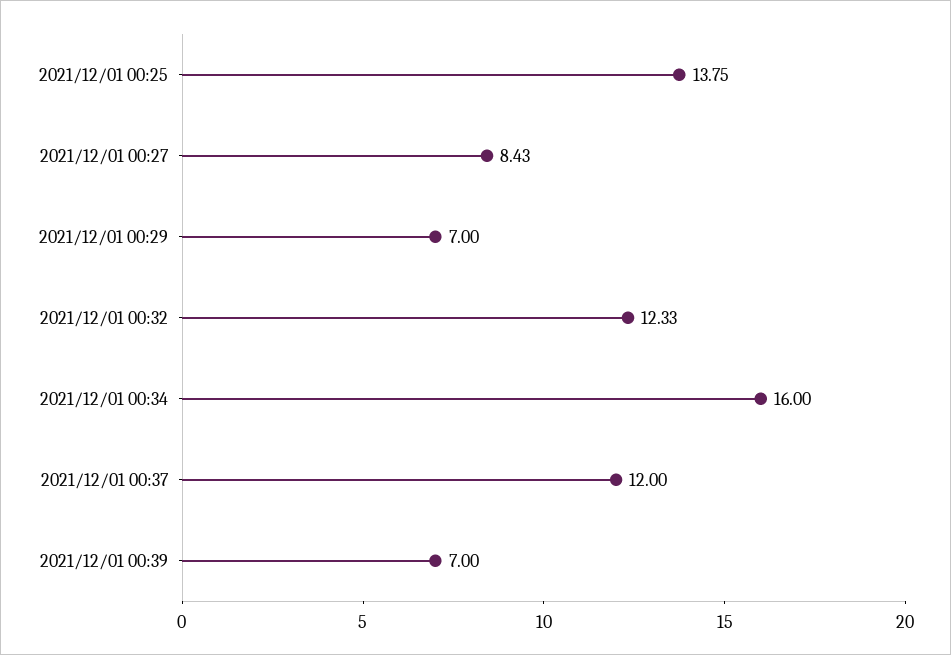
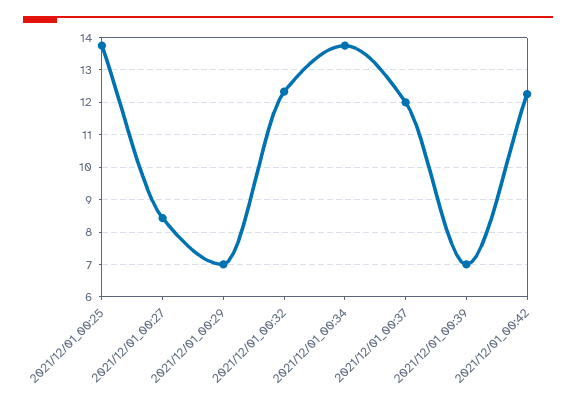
2021/12/01 00:34: 16 -> 13.8
2021/12/01_00:42: none -> 12.2

